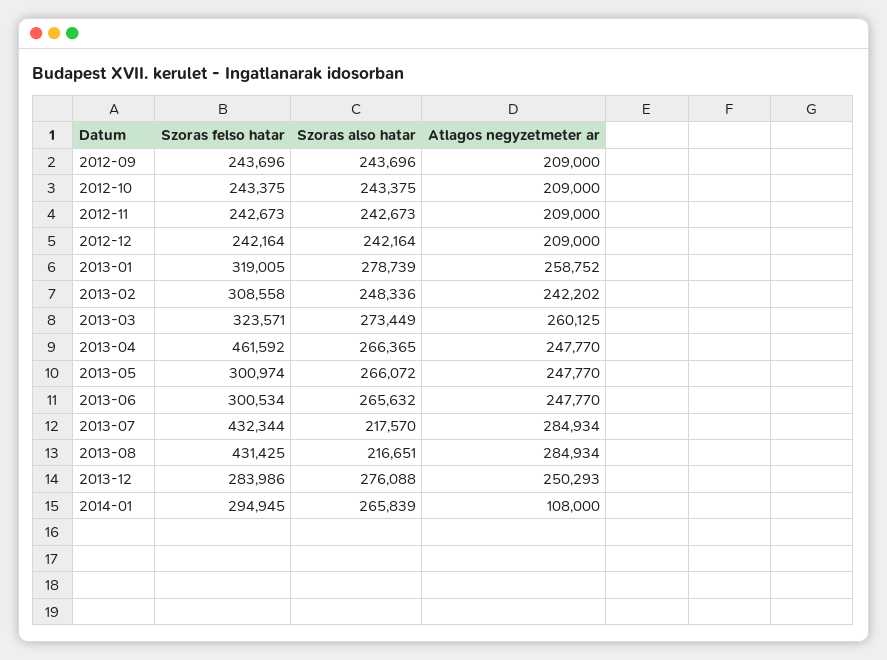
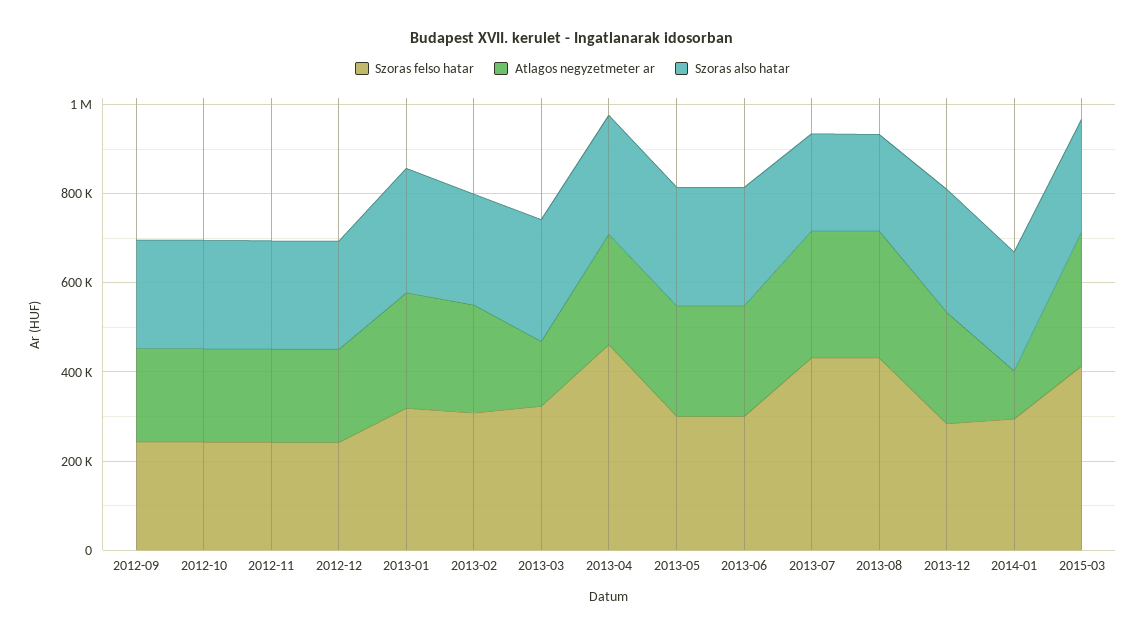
Atlagos negyzetmeter ar, 2013-03: 260125 -> 150000
Szoras felso hatar, 2015-03: none -> 400000
Atlagos negyzetmeter ar, 2015-03: none -> 300000
Szoras also hatar, 2015-03: none -> 250000

